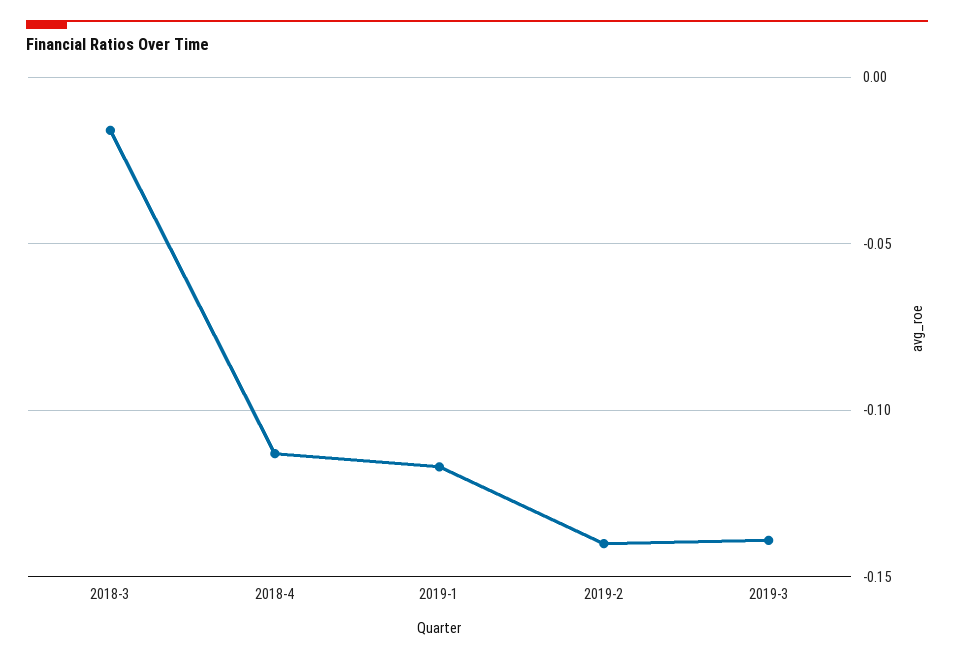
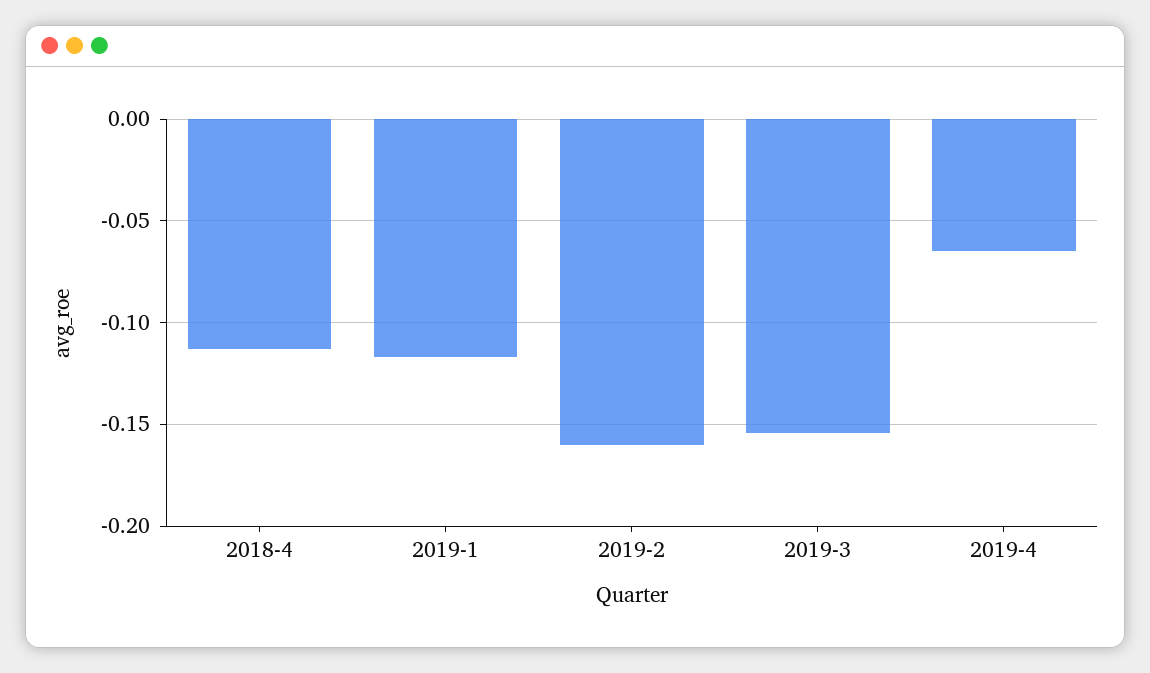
2018-3: -0.015 -> none
2019-2: -0.14 -> -0.16
2019-3: -0.14 -> -0.155
2019-4: none -> -0.065

